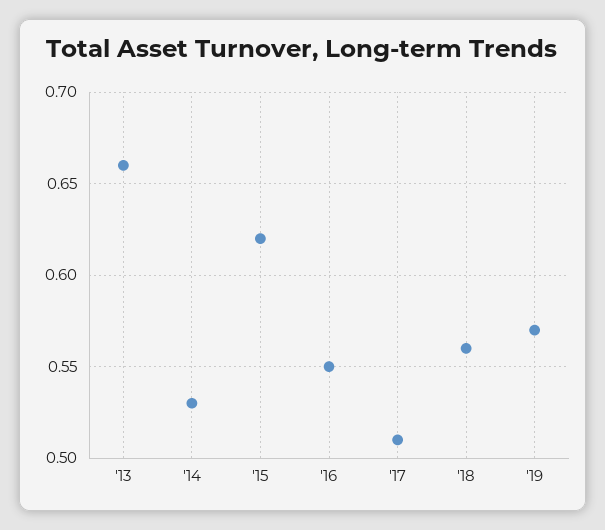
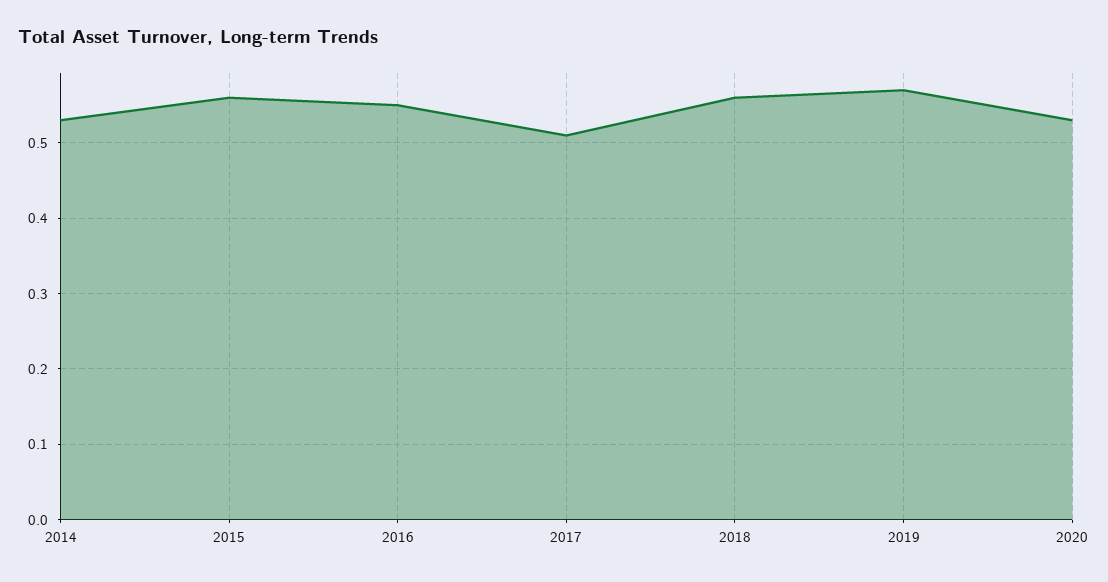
'13: 0.66 -> none
'15: 0.62 -> 0.56
2020: none -> 0.53

